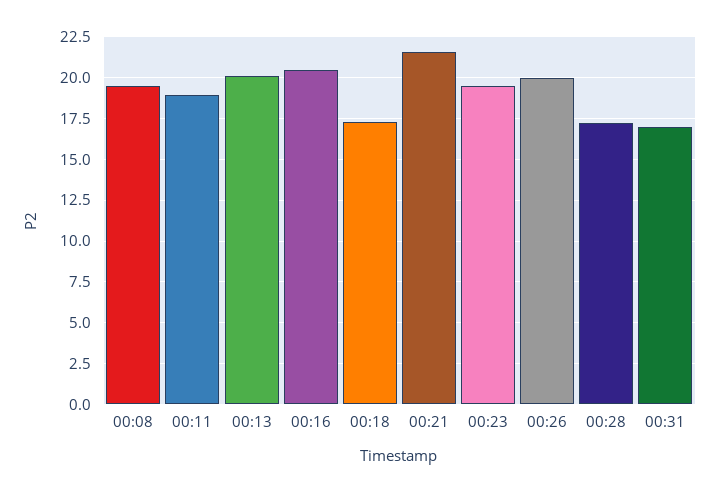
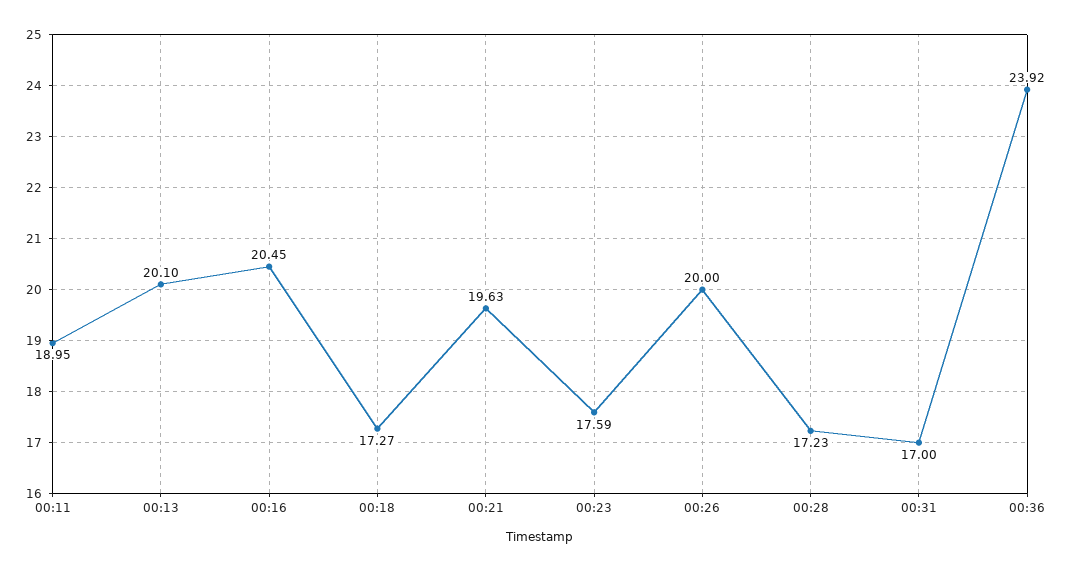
00:08: 19.5 -> none
00:21: 21.5 -> 19.63
00:23: 19.5 -> 17.59
00:36: none -> 23.92

